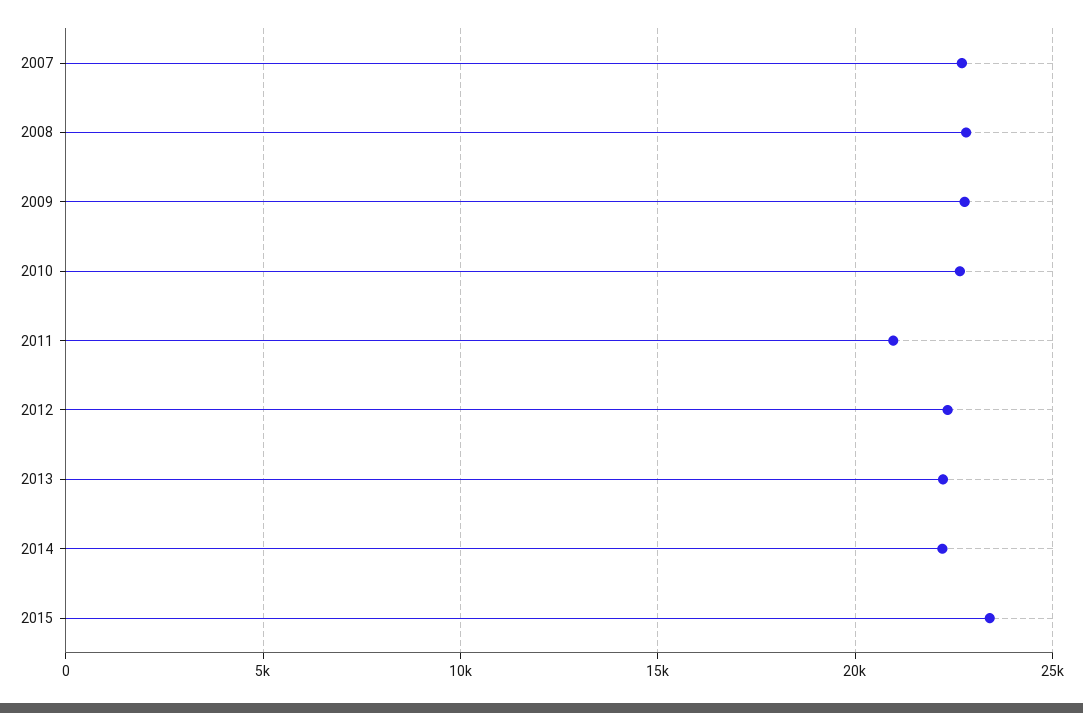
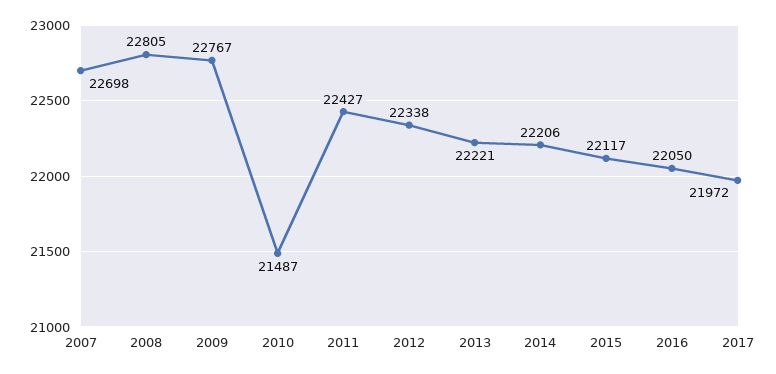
2010: 22500 -> 21487
2011: 21000 -> 22427
2015: 23500 -> 22117
2016: none -> 22050
2017: none -> 21972

